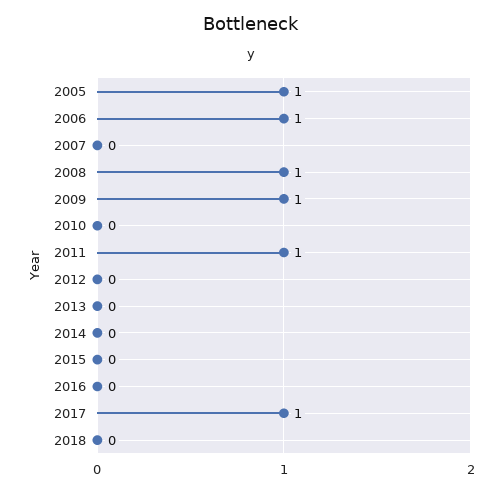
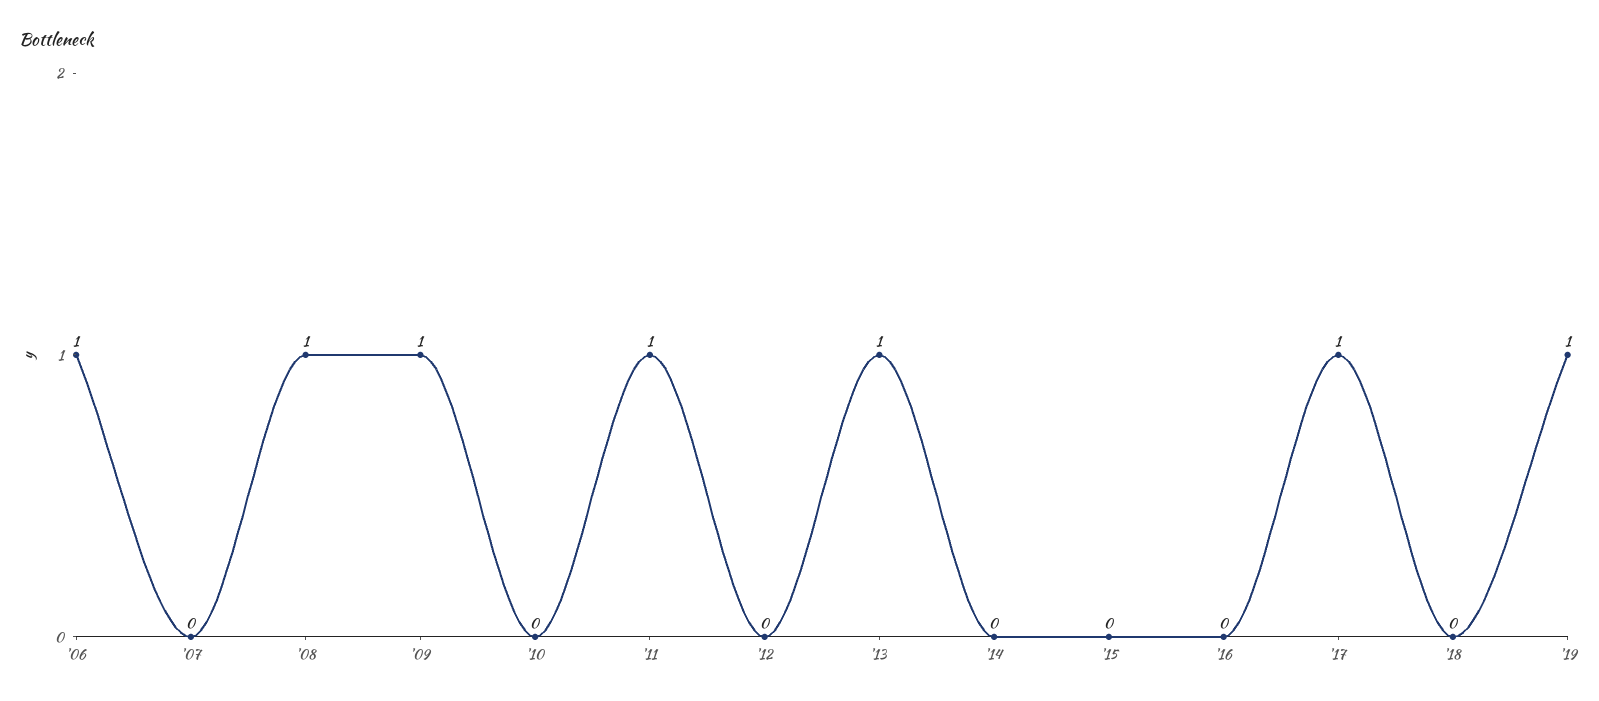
2005: 1 -> none
2013: 0 -> 1
'19: none -> 1

